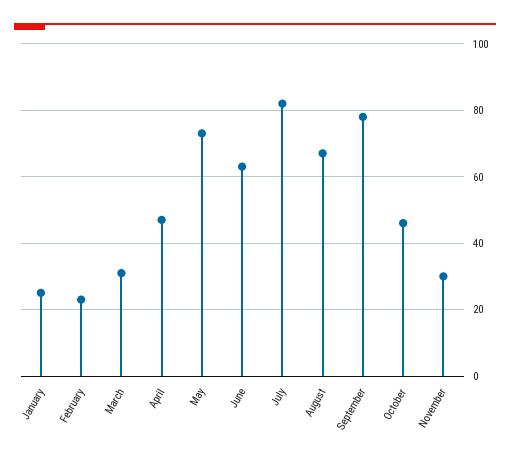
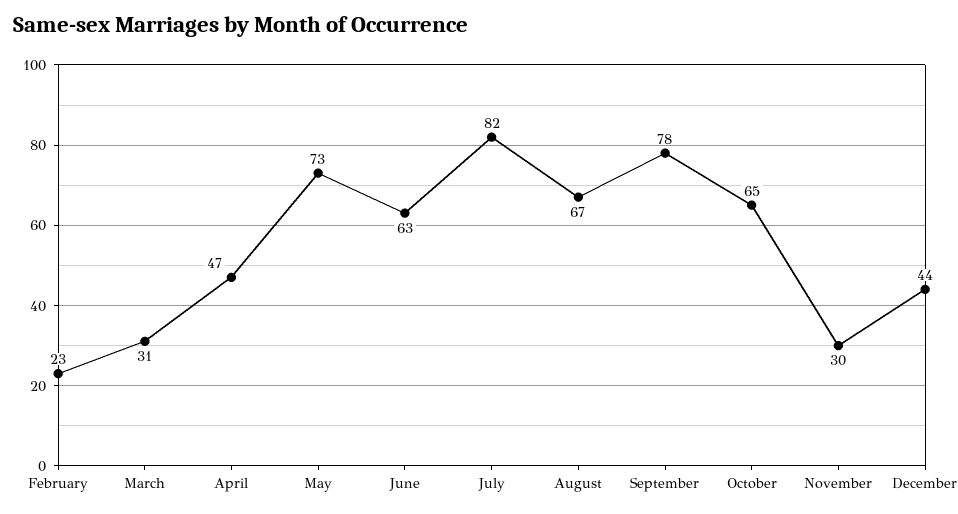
January: 25 -> none
October: 45 -> 65
December: none -> 44

